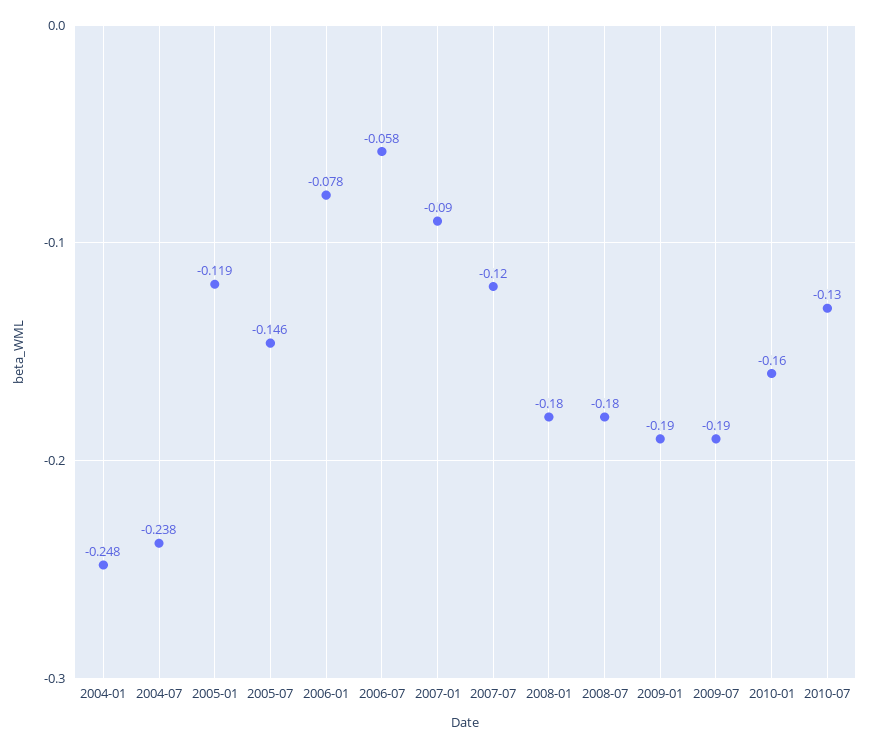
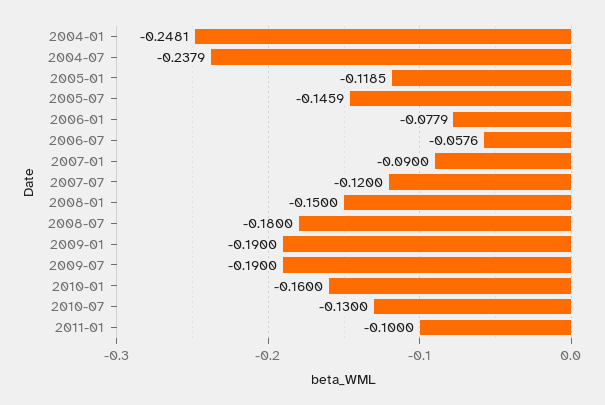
2008-01: -0.18 -> -0.15
2011-01: none -> -0.1

